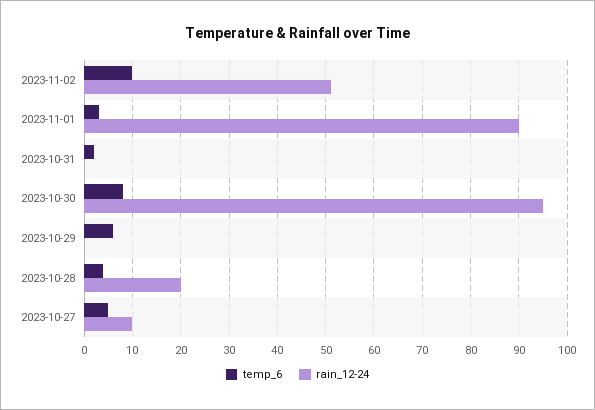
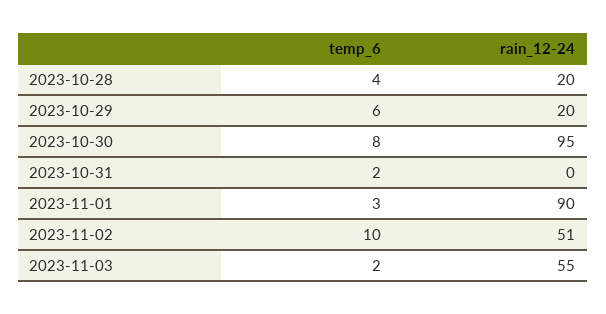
rain_12-24, 2023-10-29: 0 -> 20
temp_6, 2023-10-27: 5 -> none
rain_12-24, 2023-10-27: 10 -> none
temp_6, 2023-11-03: none -> 2
rain_12-24, 2023-11-03: none -> 55

